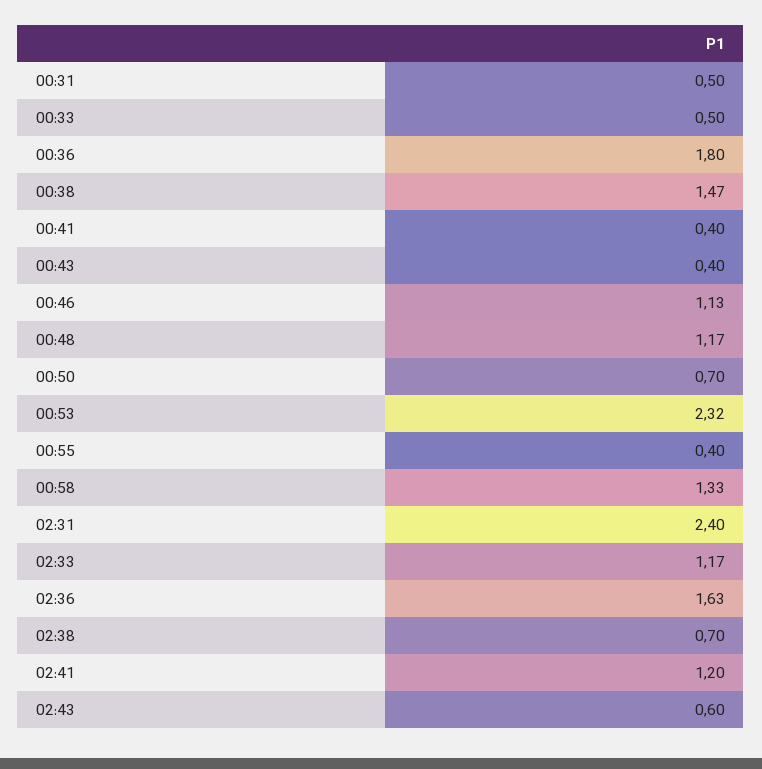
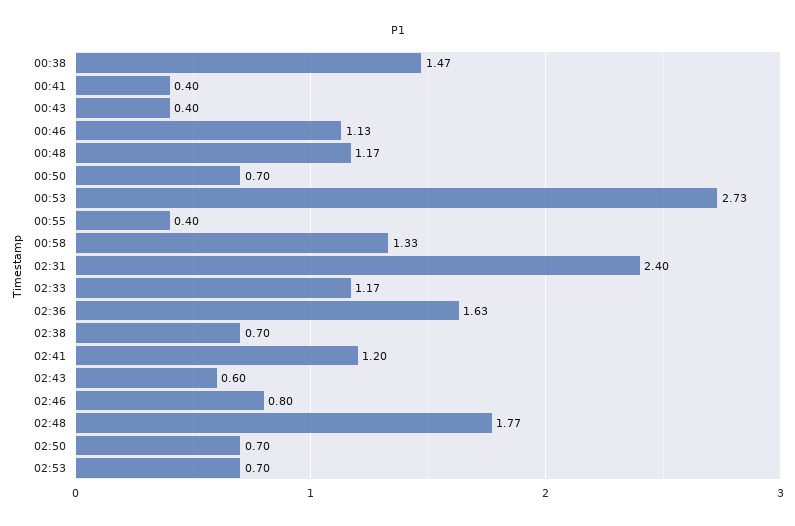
00:31: 0.5 -> none
00:33: 0.5 -> none
00:36: 1.8 -> none
00:53: 2.32 -> 2.73
02:46: none -> 0.8
02:48: none -> 1.77
02:50: none -> 0.7
02:53: none -> 0.7

